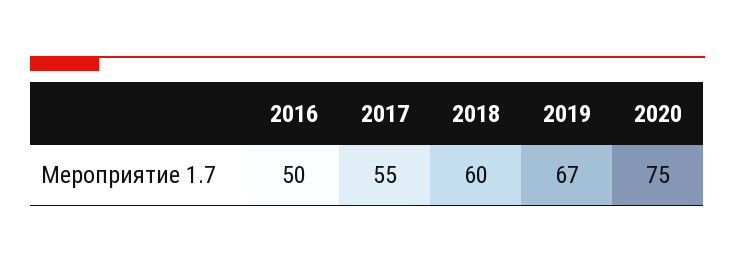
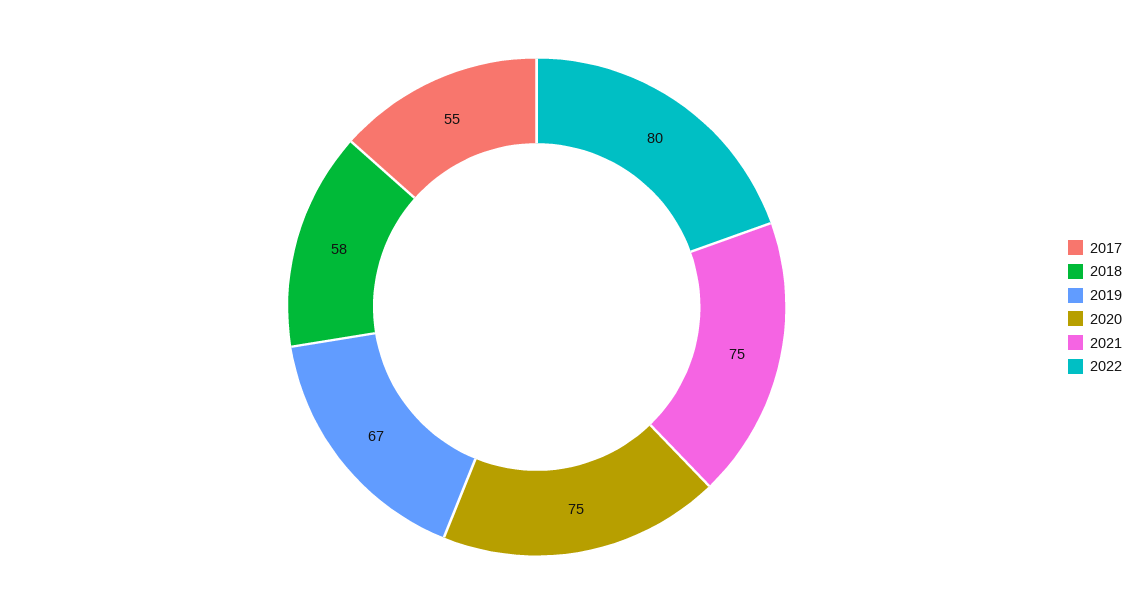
2016: 50 -> none
2018: 60 -> 58
2021: none -> 75
2022: none -> 80

